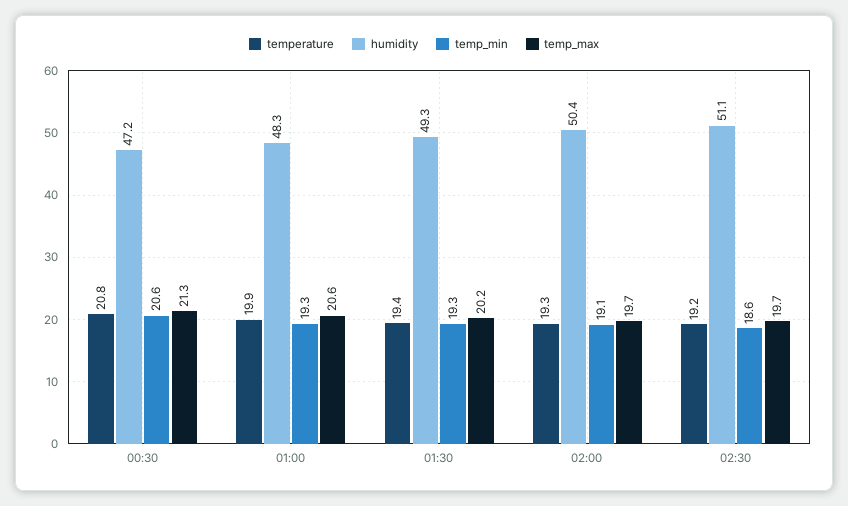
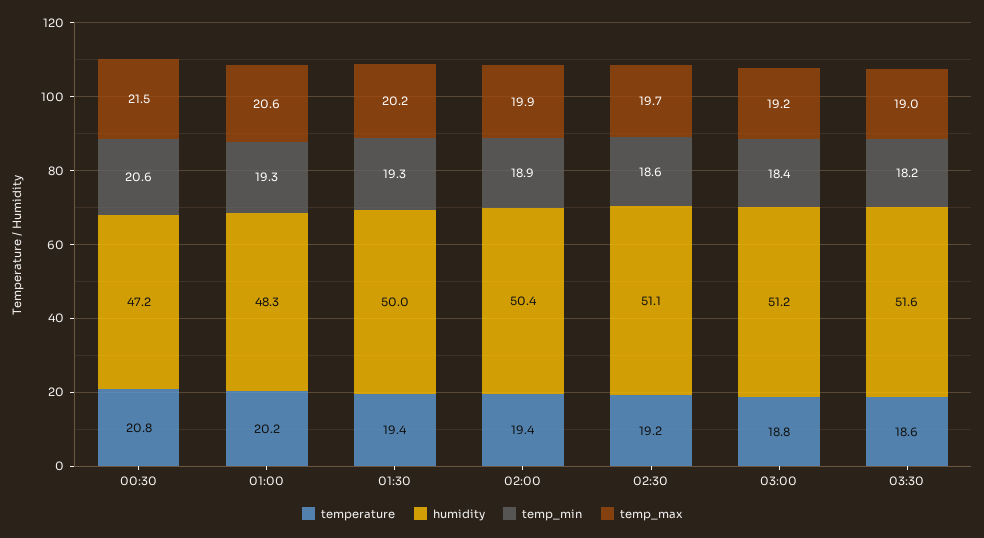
temp_max, 00:30: 21.3 -> 21.5
temperature, 01:00: 19.9 -> 20.2
humidity, 01:30: 49.3 -> 50
temperature, 02:00: 19.3 -> 19.4
temp_min, 02:00: 19.1 -> 18.9
temp_max, 02:00: 19.7 -> 19.9
temperature, 03:00: none -> 18.8
humidity, 03:00: none -> 51.2
temp_min, 03:00: none -> 18.4
temp_max, 03:00: none -> 19.2
temperature, 03:30: none -> 18.6
humidity, 03:30: none -> 51.6
temp_min, 03:30: none -> 18.2
temp_max, 03:30: none -> 19

